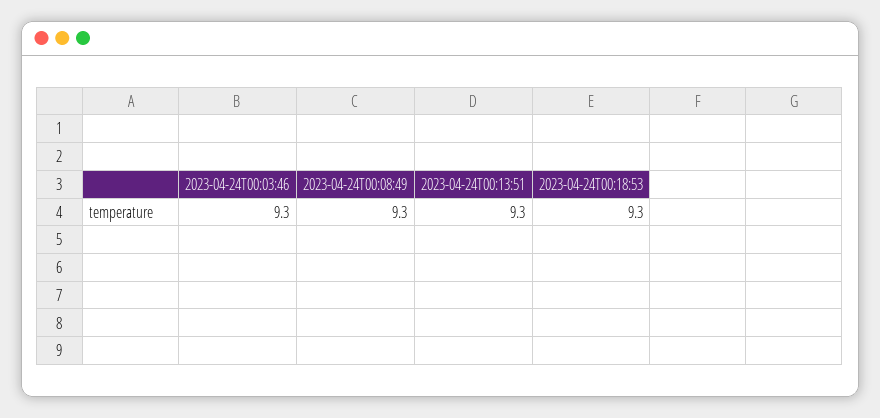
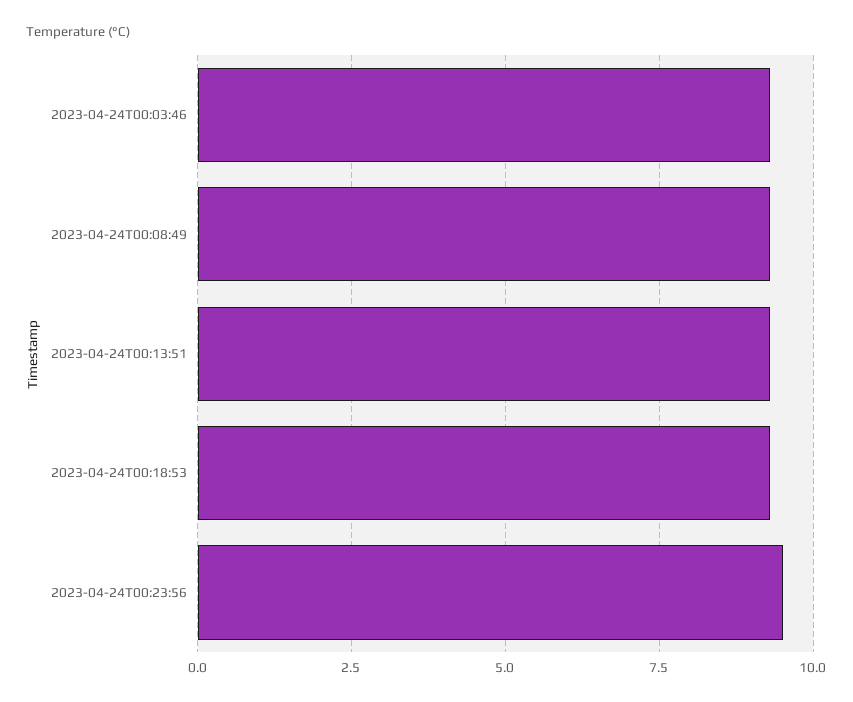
2023-04-24T00:23:56: none -> 9.5

